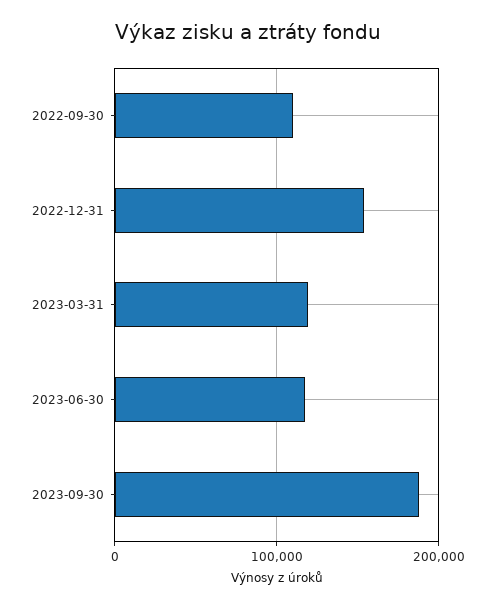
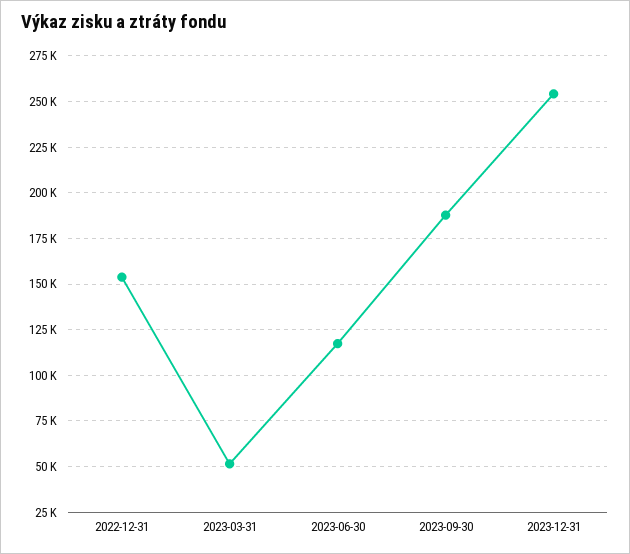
2022-09-30: 110000 -> none
2023-03-31: 120000 -> 50000
2023-12-31: none -> 255000

